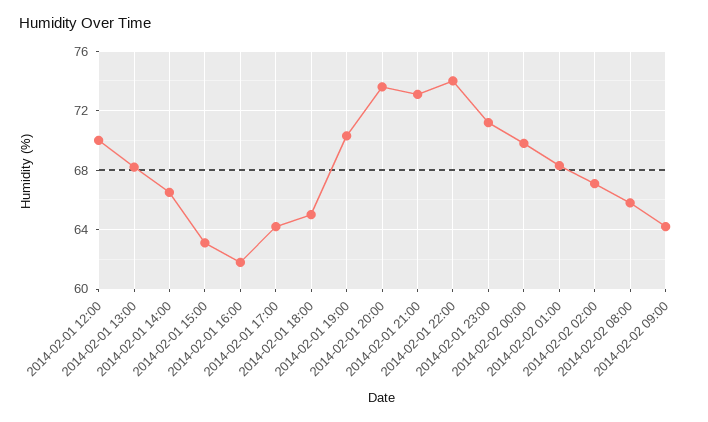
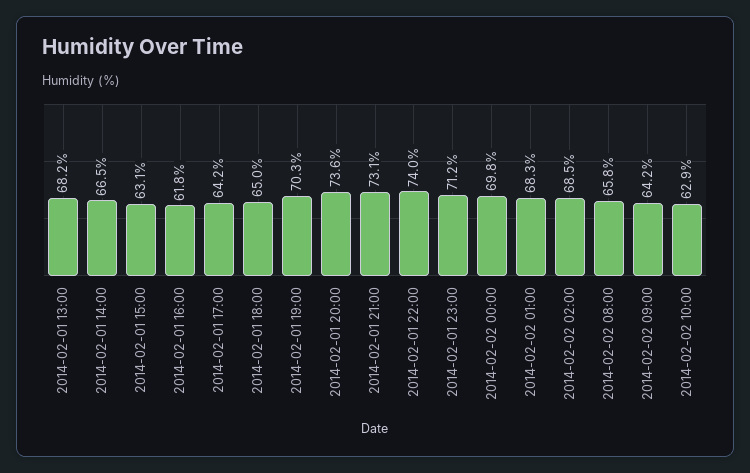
2014-02-01 12:00: 70 -> none
2014-02-02 02:00: 67 -> 68.5
2014-02-02 10:00: none -> 62.9

